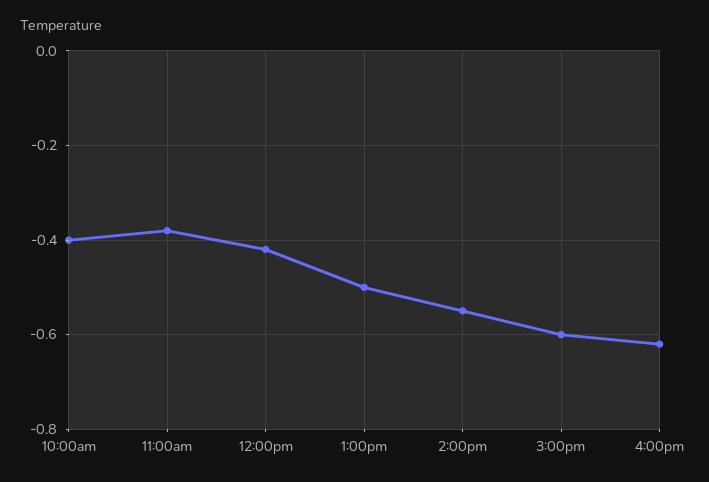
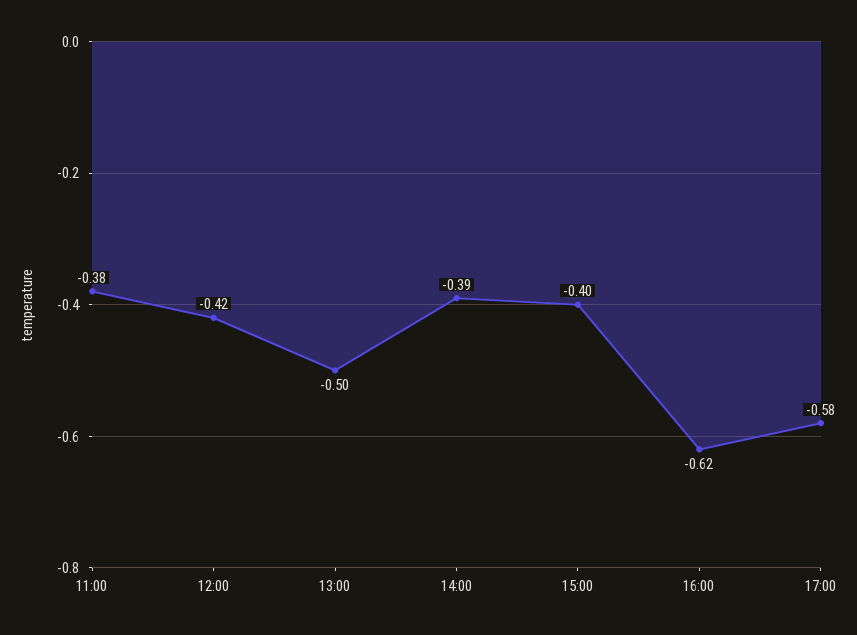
10:00am: -0.4 -> none
2:00pm: -0.55 -> -0.39
3:00pm: -0.6 -> -0.4
17:00: none -> -0.58

